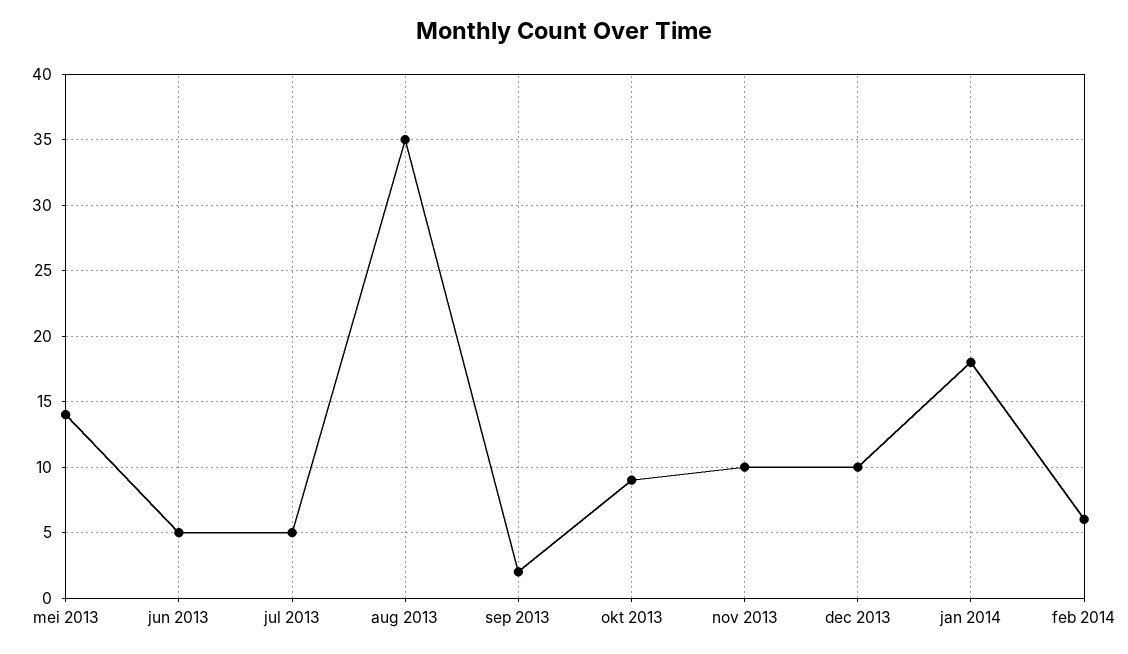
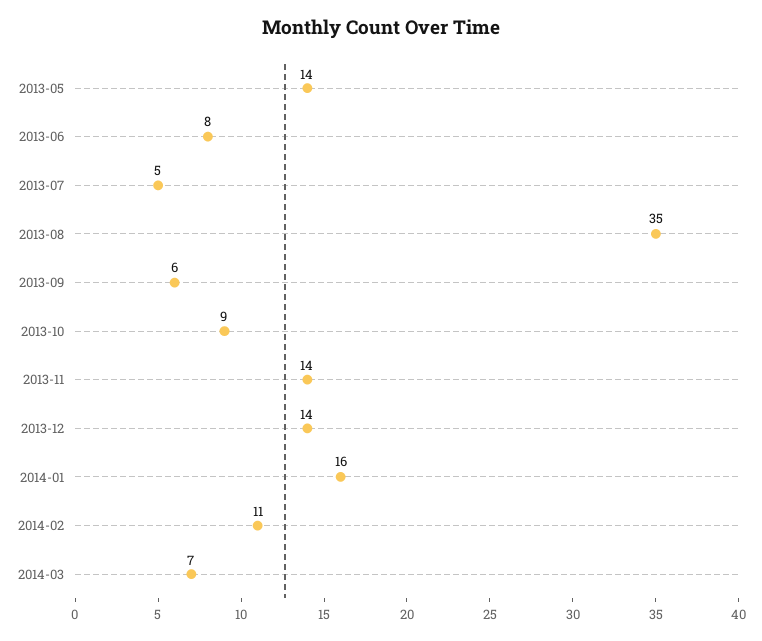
jun 2013: 5 -> 8
sep 2013: 2 -> 6
nov 2013: 10 -> 14
dec 2013: 10 -> 14
jan 2014: 18 -> 16
feb 2014: 6 -> 11
2014-03: none -> 7

